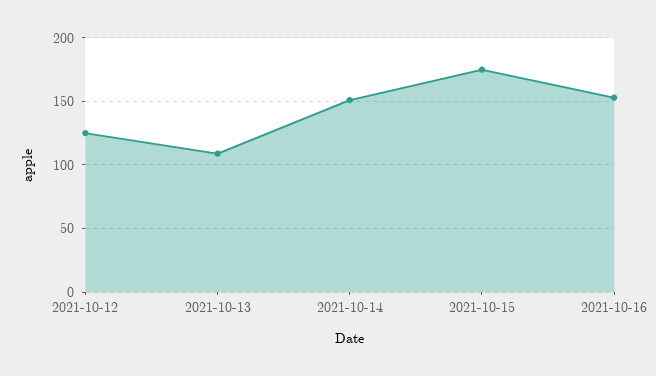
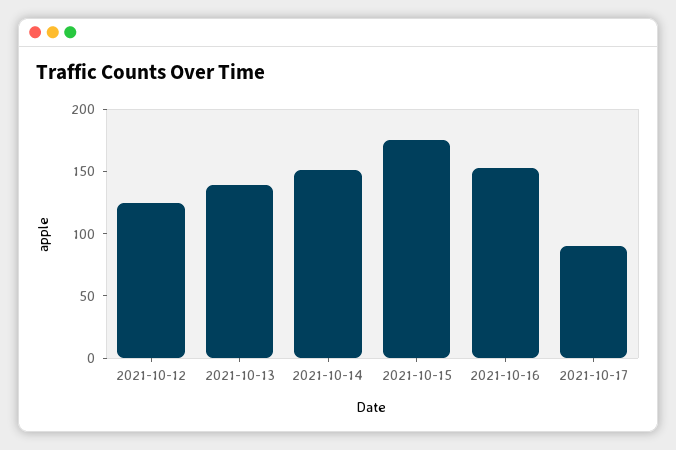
2021-10-13: 110 -> 140
2021-10-17: none -> 90

